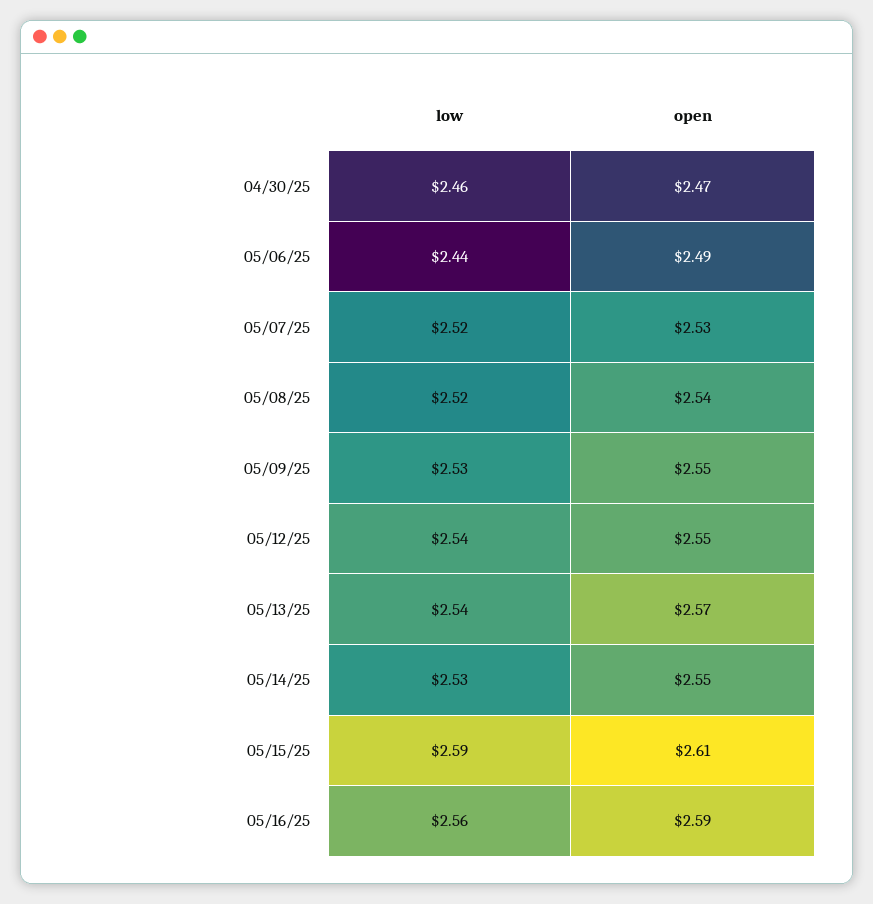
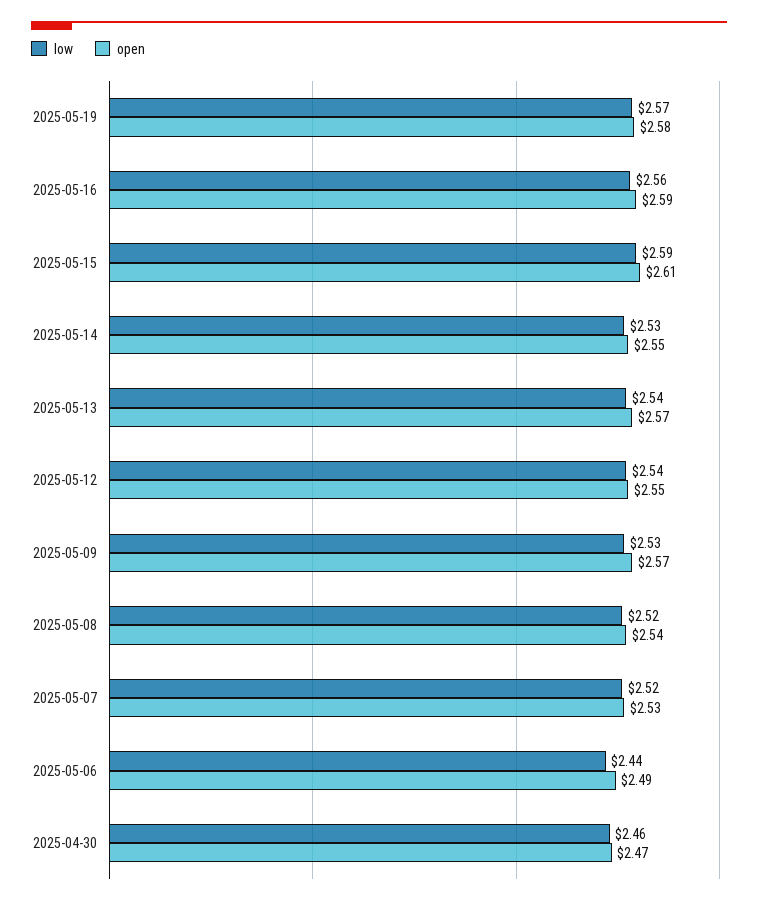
open, 05/09/25: 2.55 -> 2.57
low, 2025-05-19: none -> 2.57
open, 2025-05-19: none -> 2.58

